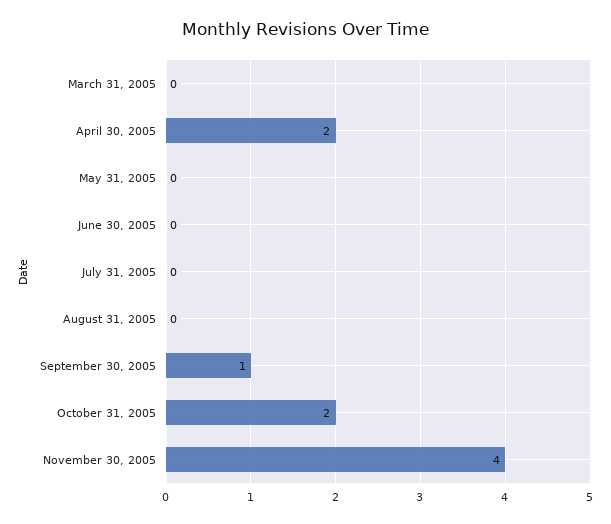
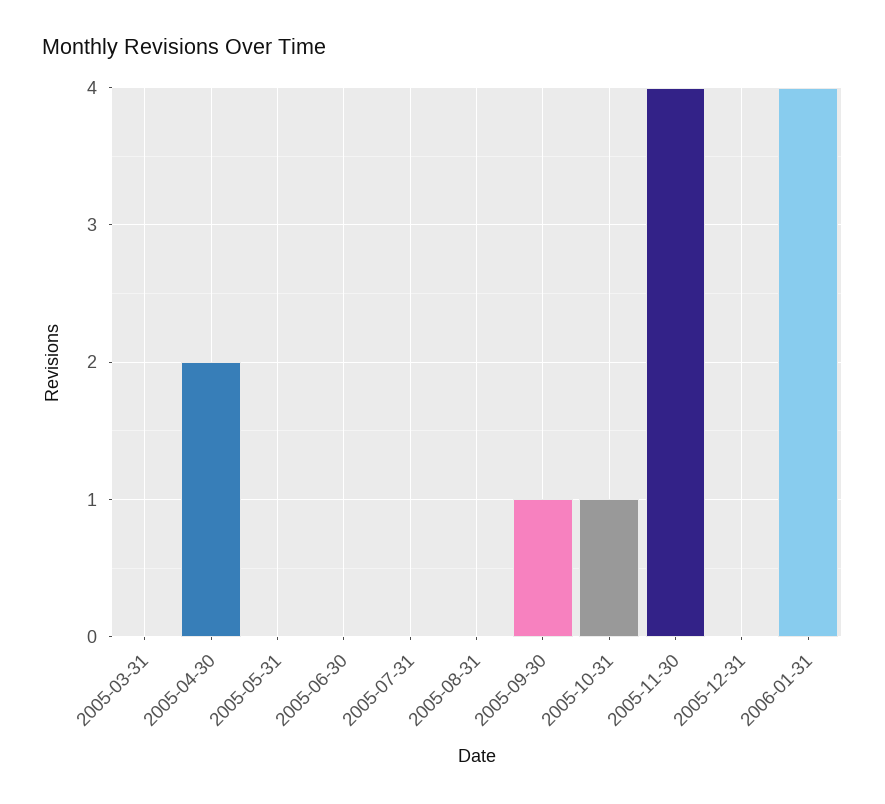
October 31, 2005: 2 -> 1
2005-12-31: none -> 0
2006-01-31: none -> 4

